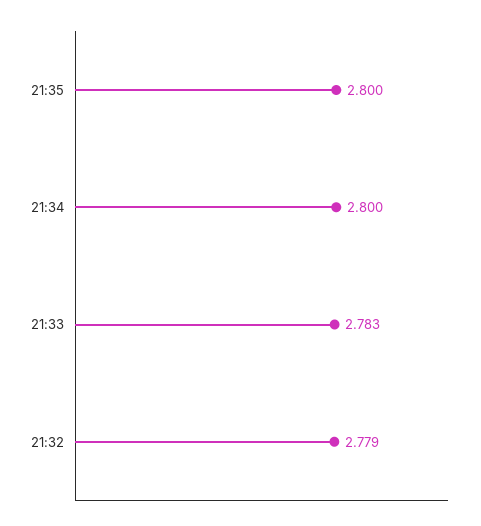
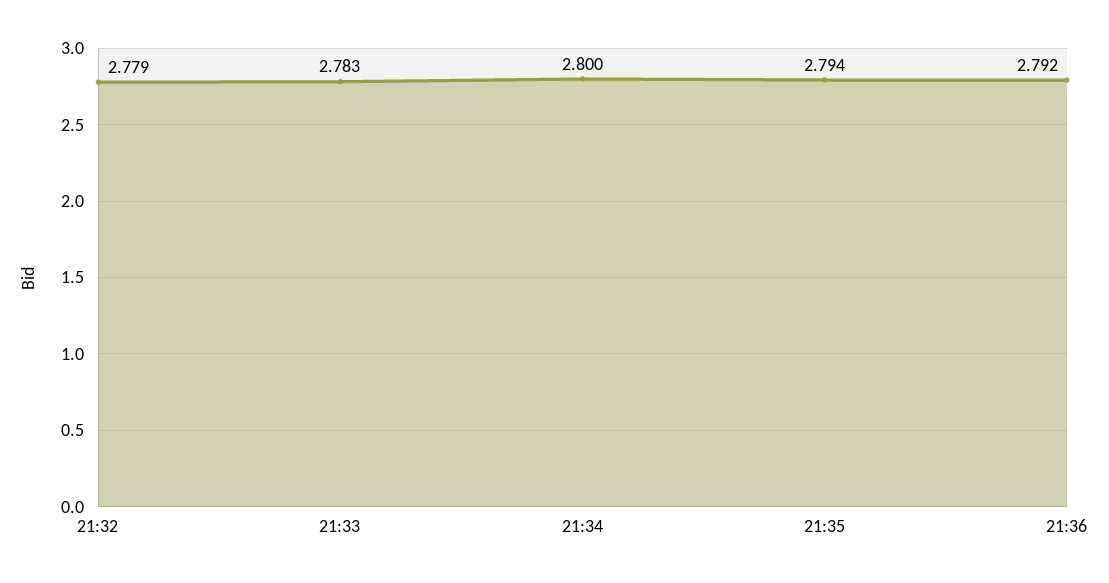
21:35: 2.8 -> 2.794
21:36: none -> 2.792

